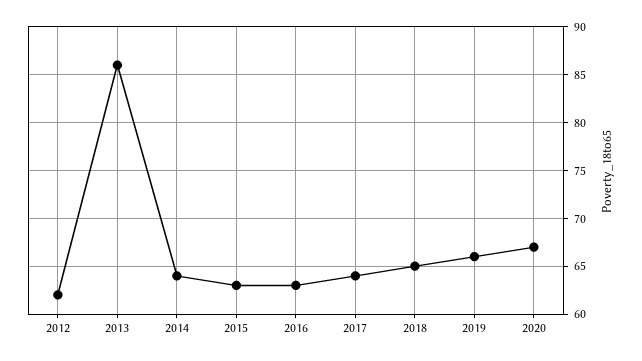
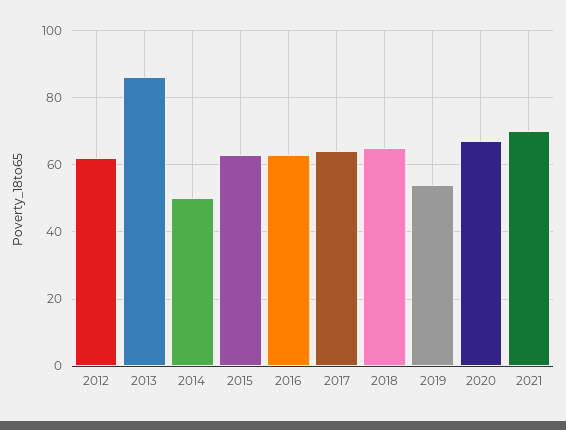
2014: 64 -> 50
2019: 66 -> 55
2021: none -> 70

